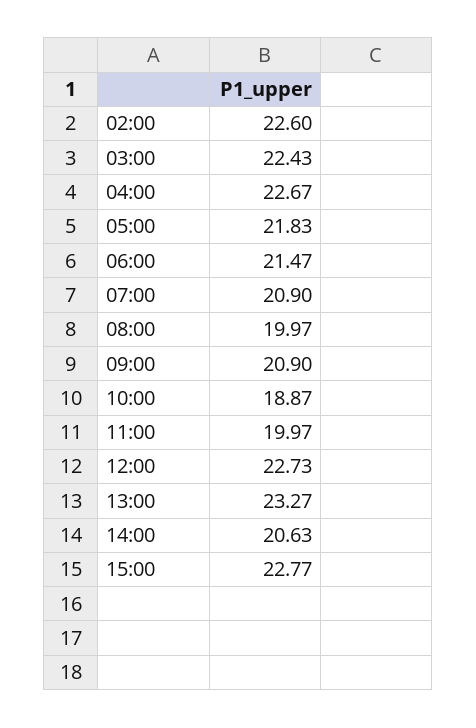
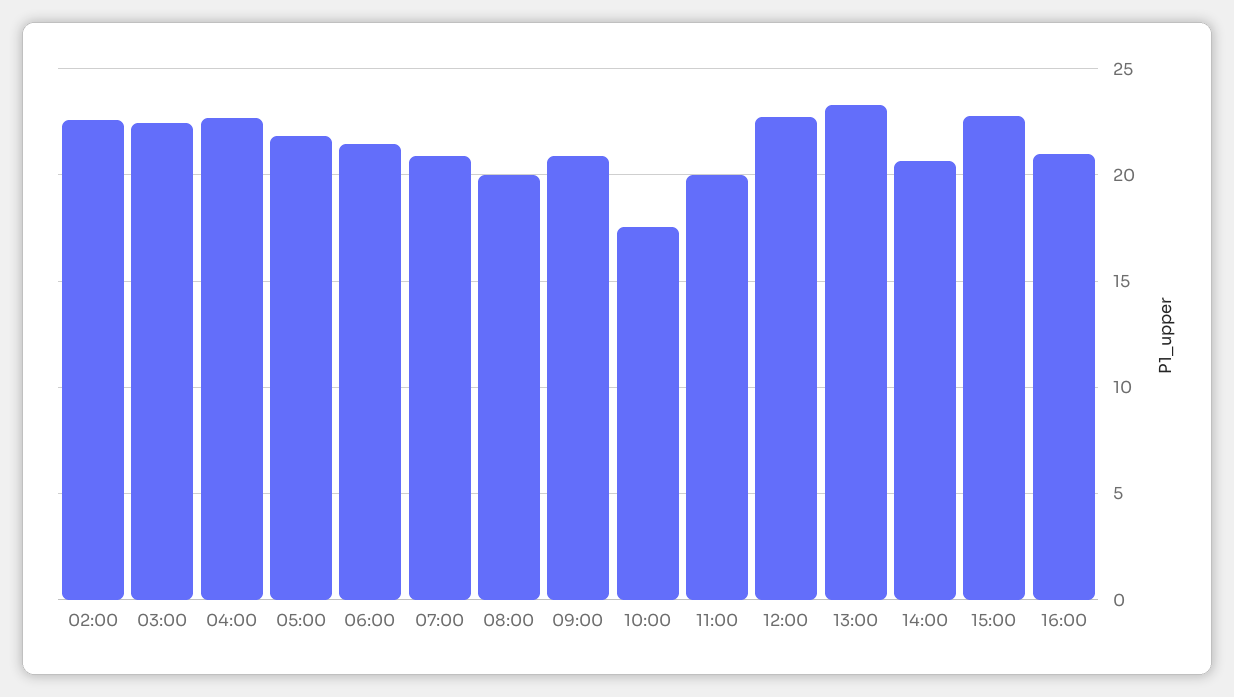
10:00: 18.87 -> 17.5
16:00: none -> 21

